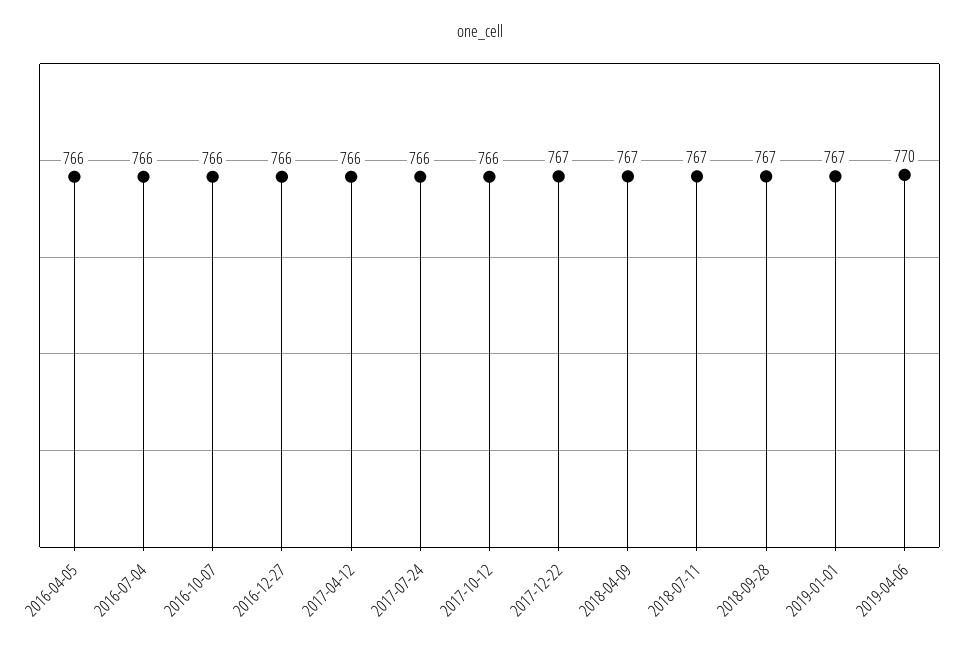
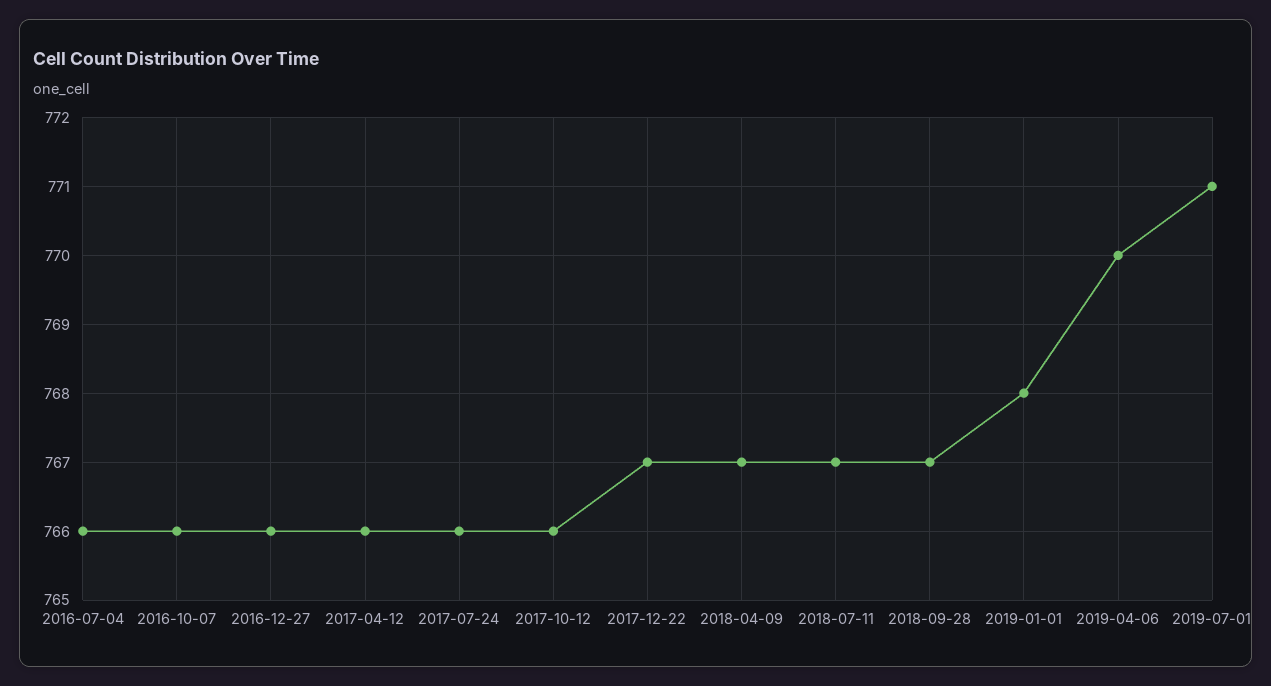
2016-04-05: 766 -> none
2019-01-01: 767 -> 768
2019-07-01: none -> 771

